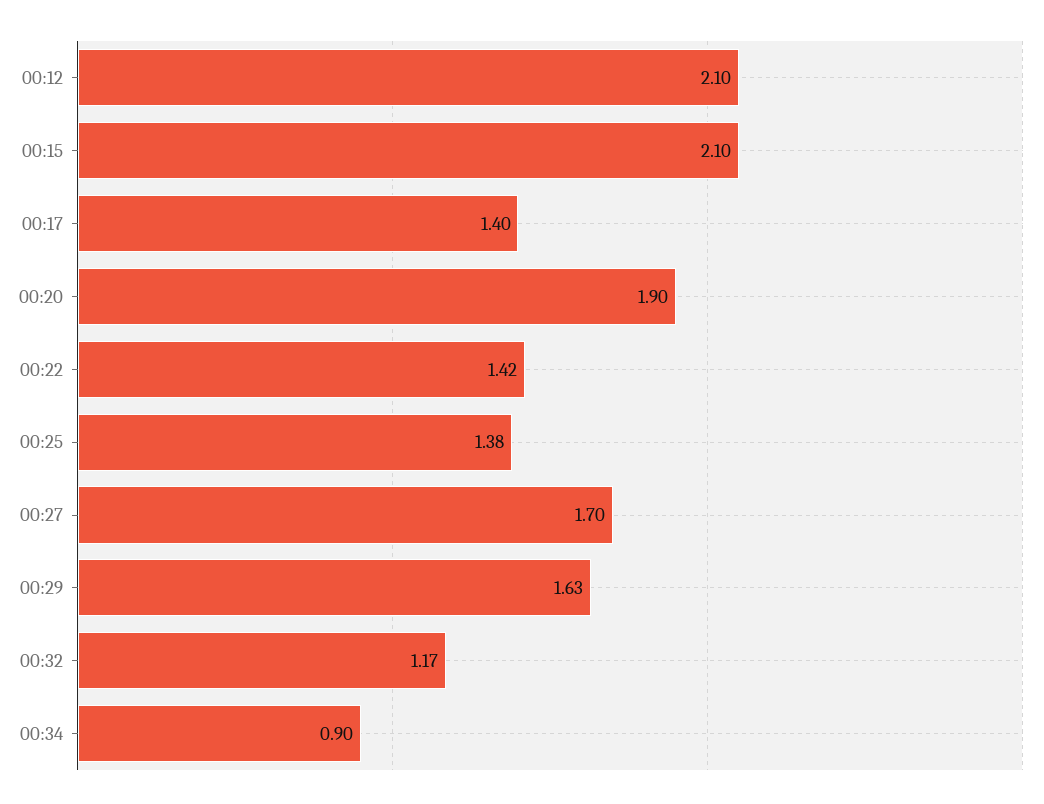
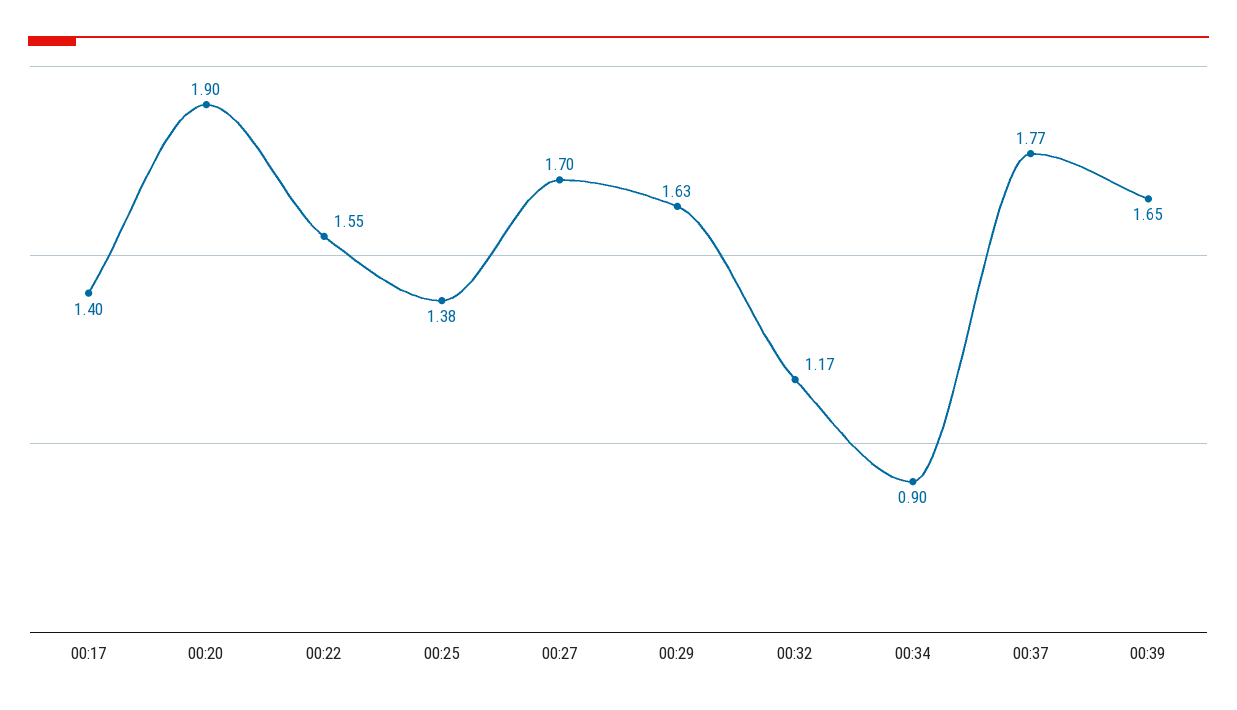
00:12: 2.1 -> none
00:15: 2.1 -> none
00:22: 1.42 -> 1.55
00:37: none -> 1.77
00:39: none -> 1.65

